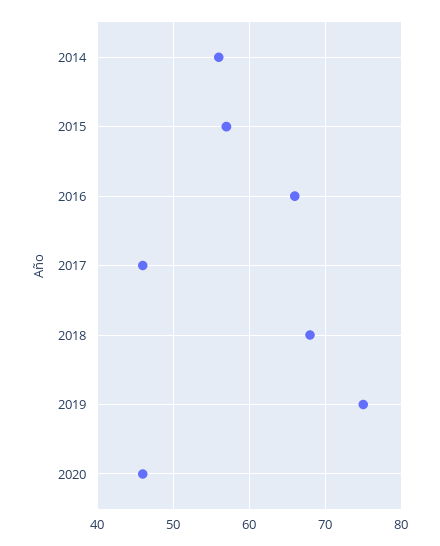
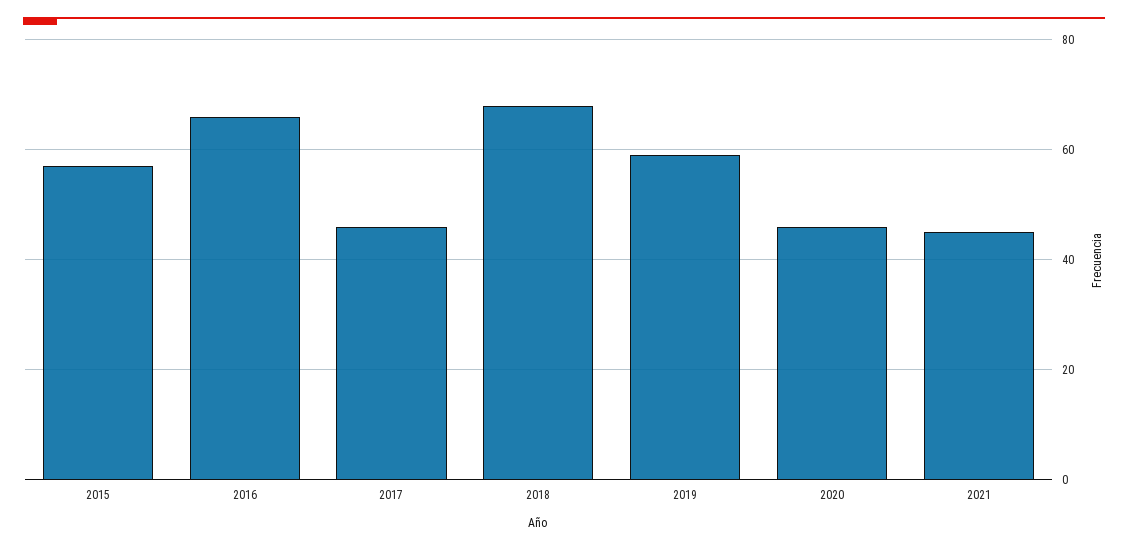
2014: 56 -> none
2019: 75 -> 60
2021: none -> 45

